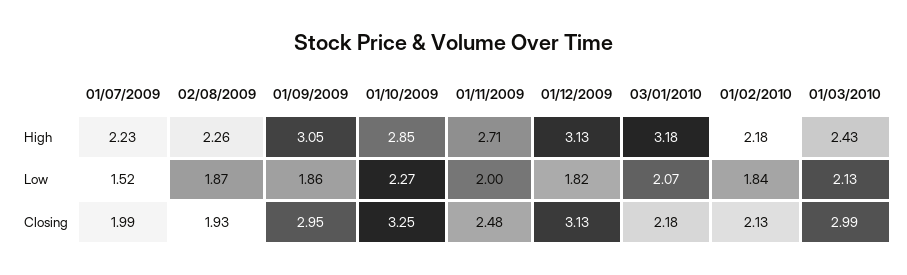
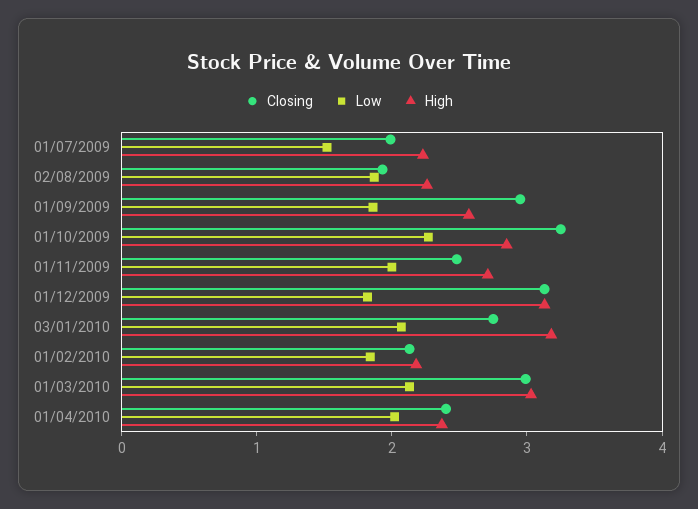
High, 01/09/2009: 3.05 -> 2.6
High, 01/03/2010: 2.43 -> 3
Closing, 03/01/2010: 2.18 -> 2.8
Closing, 01/04/2010: none -> 2.4
Low, 01/04/2010: none -> 2
High, 01/04/2010: none -> 2.4

